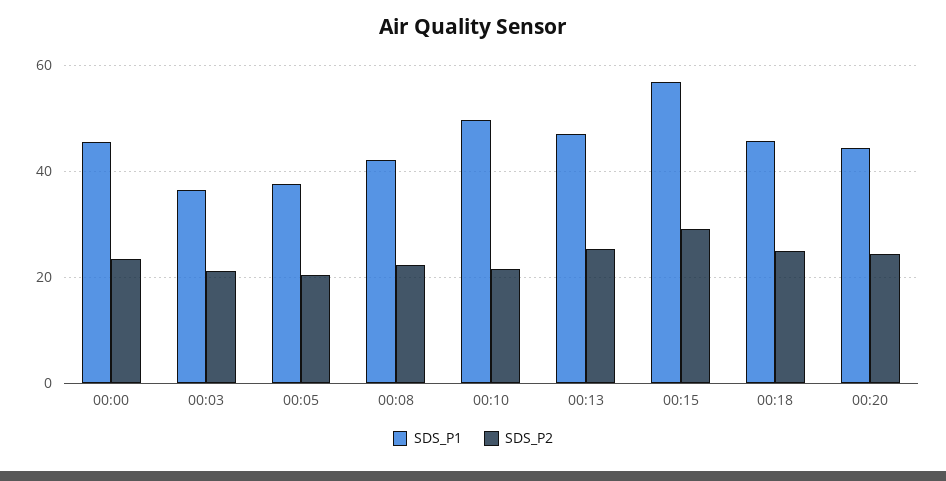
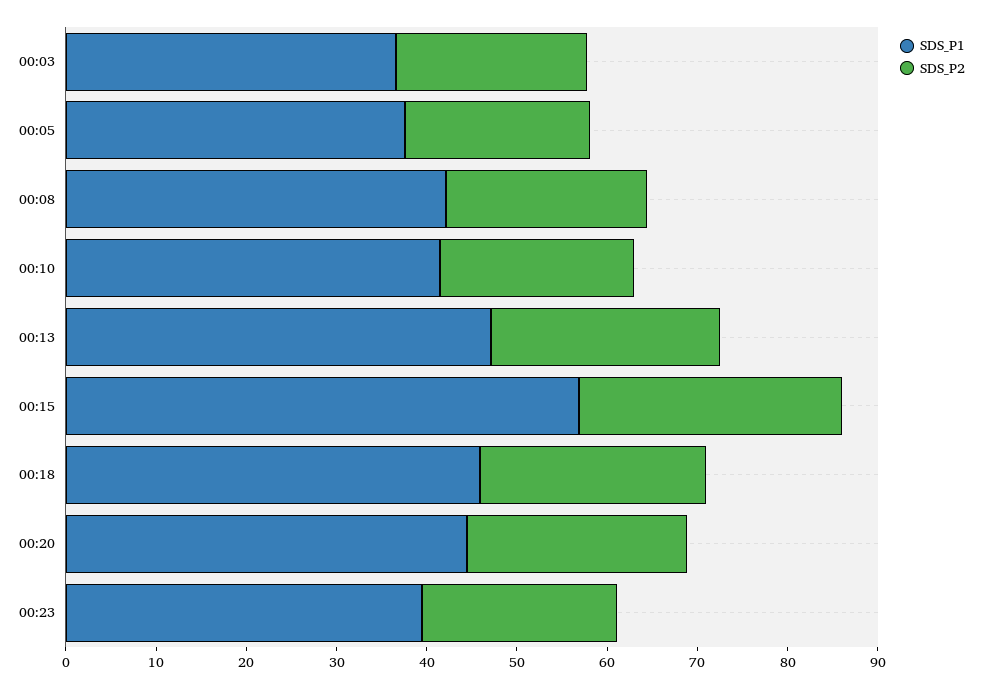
SDS_P1, 00:00: 46 -> none
SDS_P2, 00:00: 24 -> none
SDS_P1, 00:10: 50 -> 42
SDS_P1, 00:23: none -> 40
SDS_P2, 00:23: none -> 22

